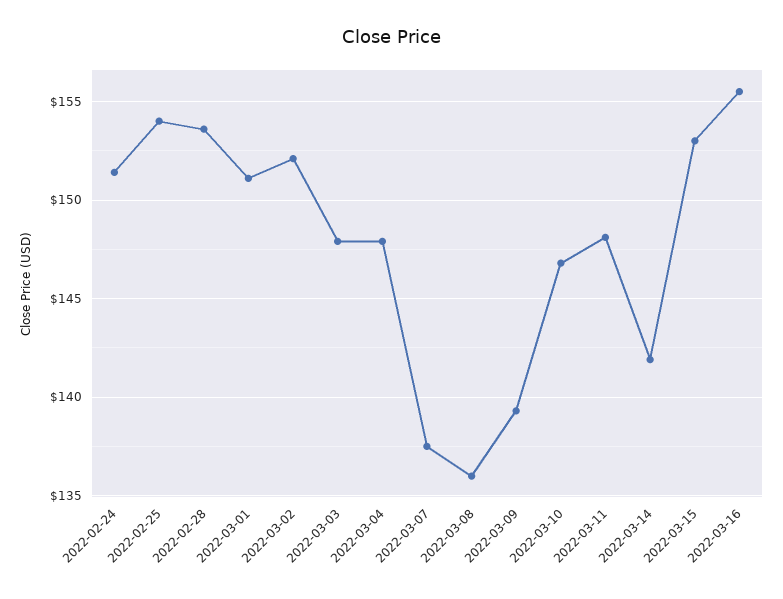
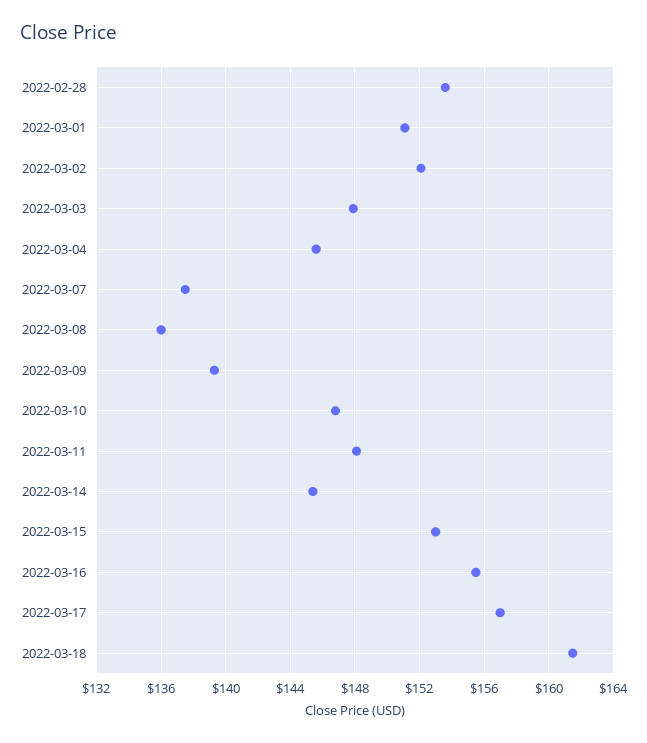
2022-02-24: 151.5 -> none
2022-02-25: 154 -> none
2022-03-04: 148 -> 145.5
2022-03-14: 142 -> 145.5
2022-03-17: none -> 157
2022-03-18: none -> 161.5

